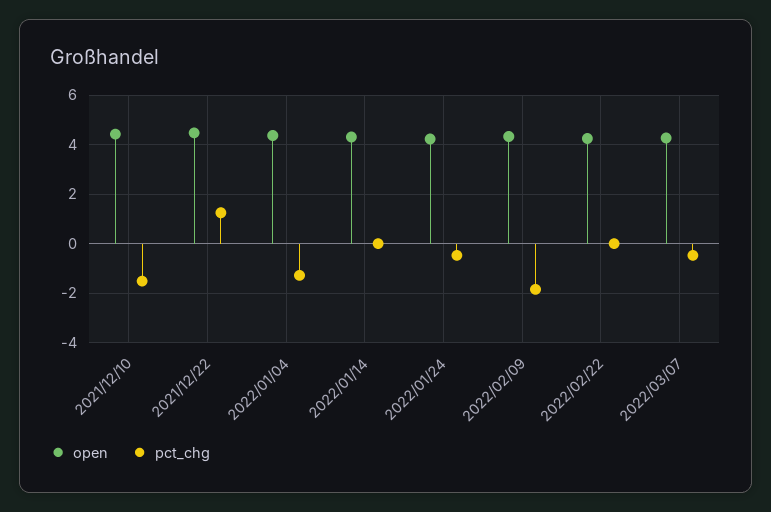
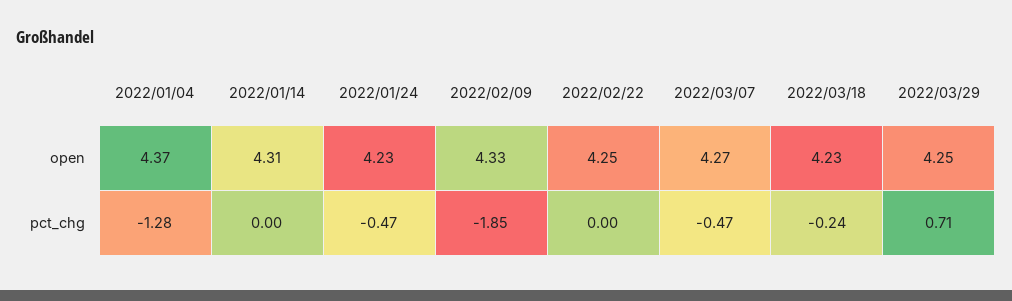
open, 2021/12/10: 4.5 -> none
pct_chg, 2021/12/10: -1.5 -> none
open, 2021/12/22: 4.5 -> none
pct_chg, 2021/12/22: 1.25 -> none
open, 2022/03/18: none -> 4.23
open, 2022/03/29: none -> 4.25
pct_chg, 2022/03/18: none -> -0.24
pct_chg, 2022/03/29: none -> 0.71

